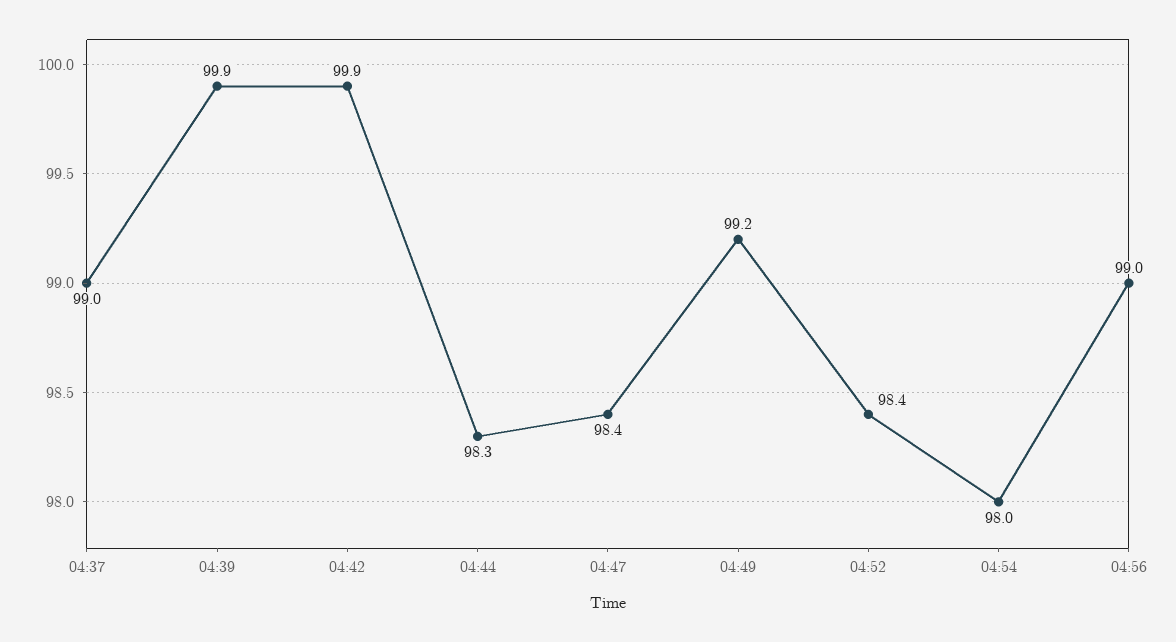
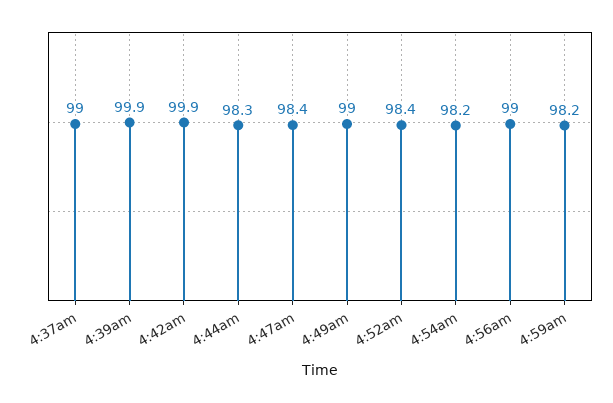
04:49: 99.2 -> 99
04:54: 98 -> 98.2
4:59am: none -> 98.2

